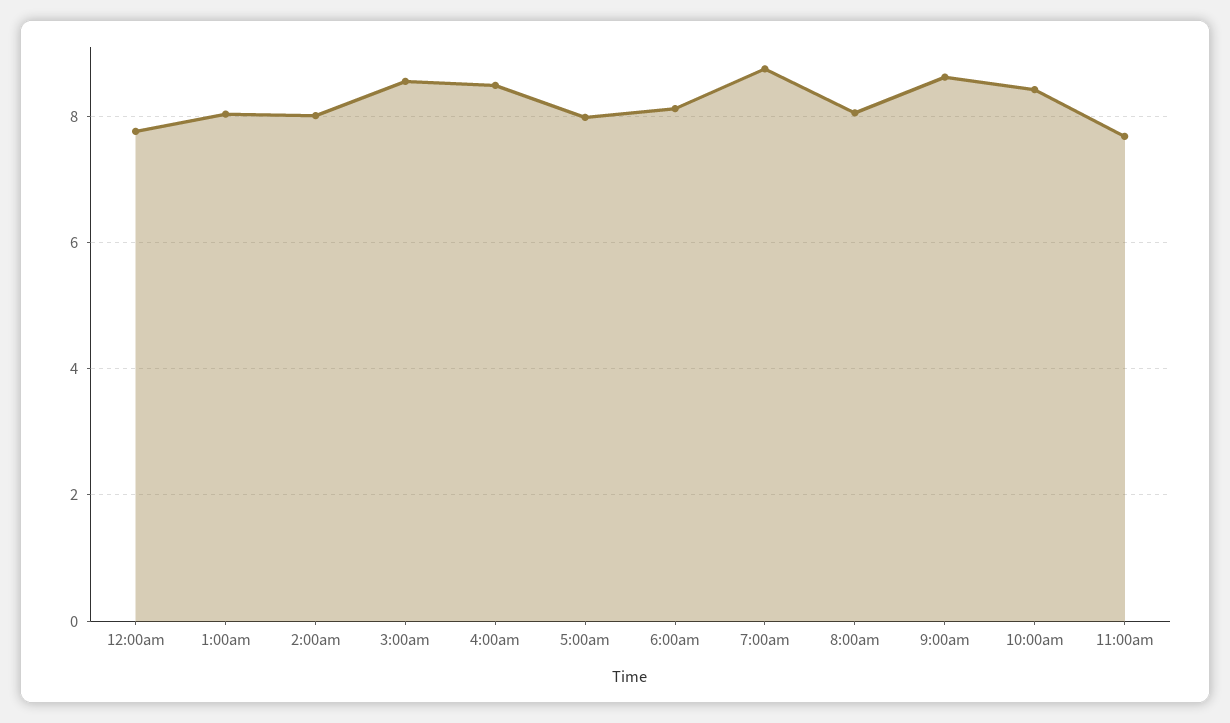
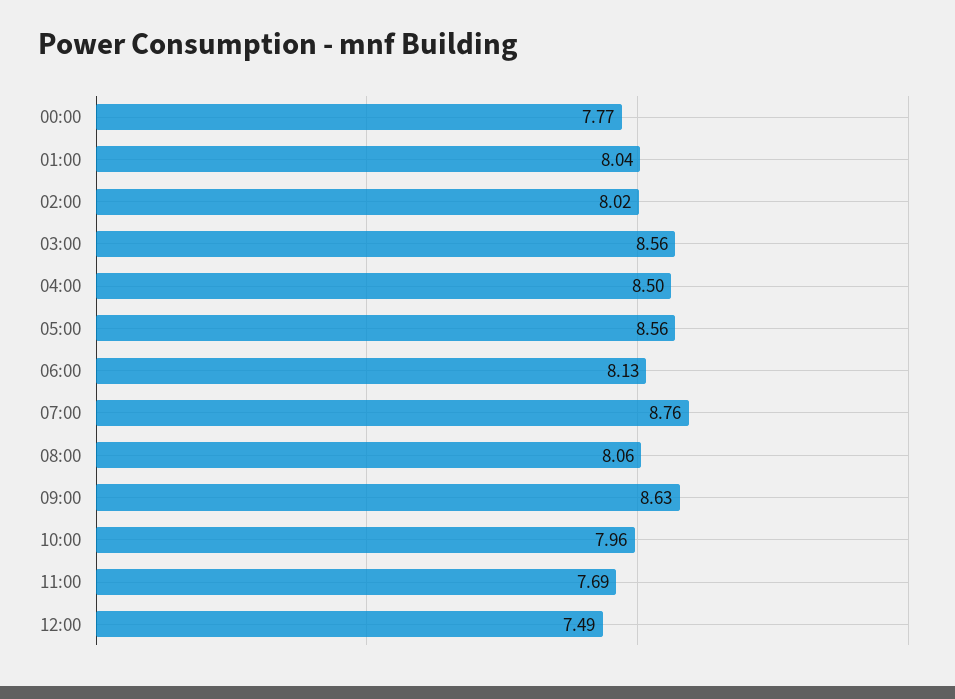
5:00am: 8 -> 8.56
10:00am: 8.4 -> 7.96
12:00: none -> 7.49

